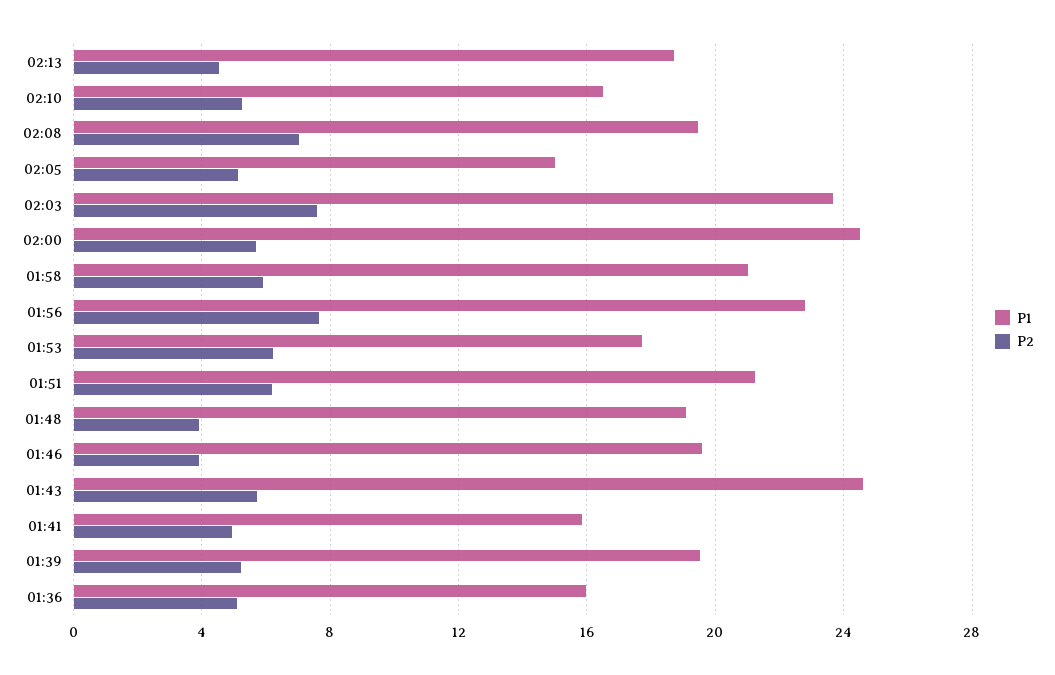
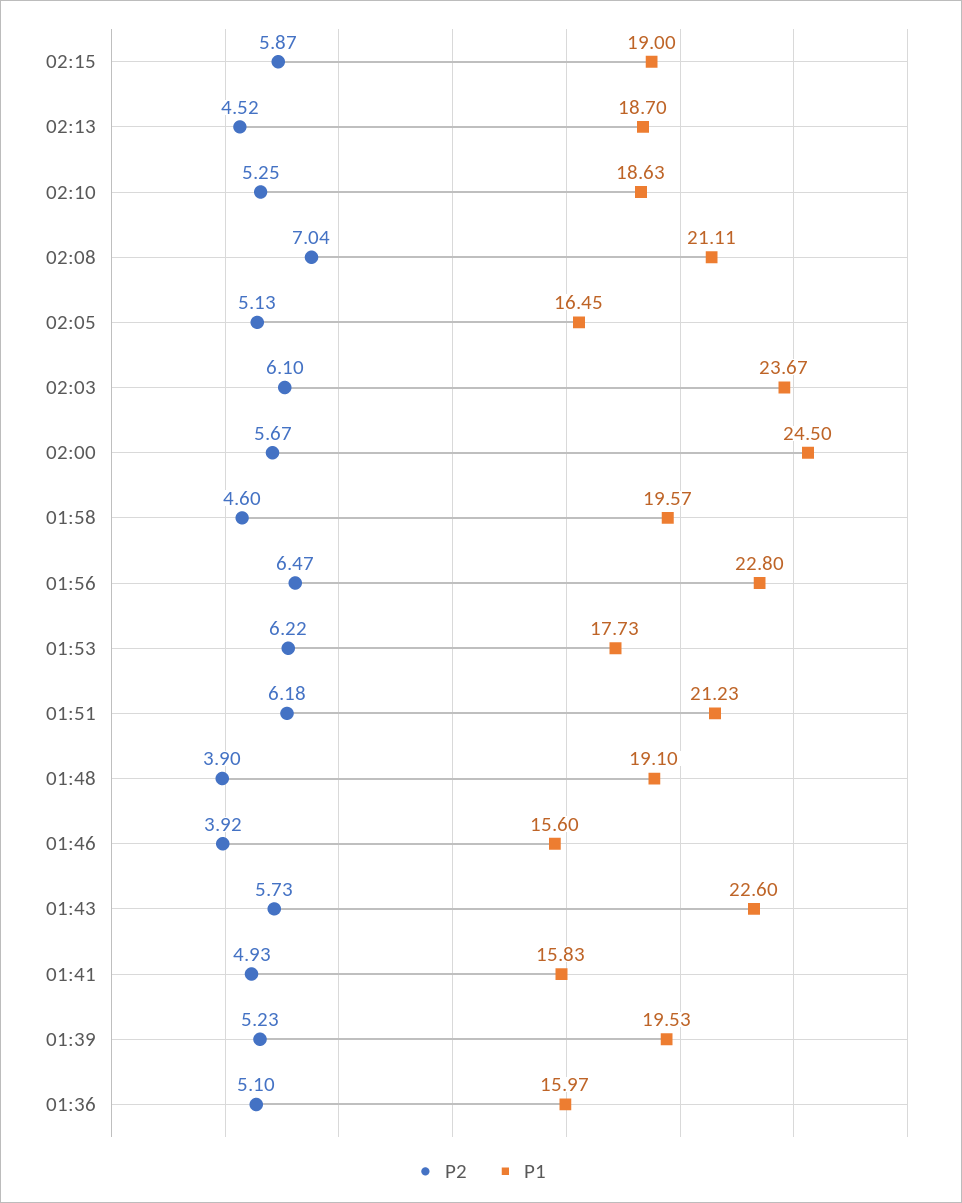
P1, 02:10: 16.5 -> 18.63
P1, 02:08: 19.5 -> 21.11
P1, 02:05: 15 -> 16.45
P2, 02:03: 7.5 -> 6.1
P1, 01:58: 21 -> 19.57
P2, 01:58: 6 -> 4.6
P2, 01:56: 7.5 -> 6.47
P1, 01:46: 19.5 -> 15.6
P1, 01:43: 24.5 -> 22.6
P2, 02:15: none -> 5.87
P1, 02:15: none -> 19

